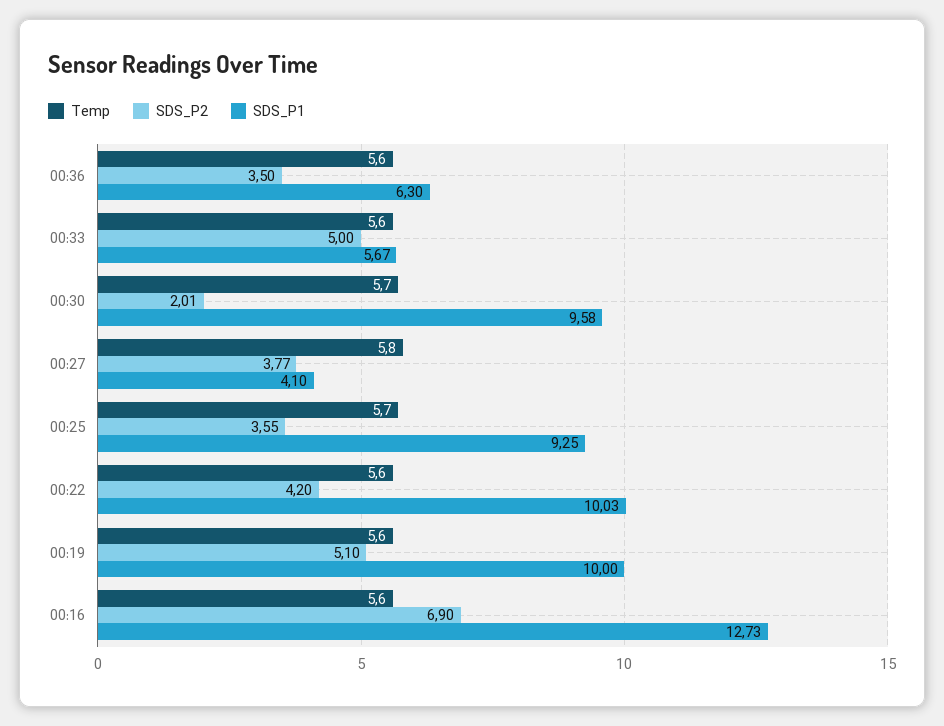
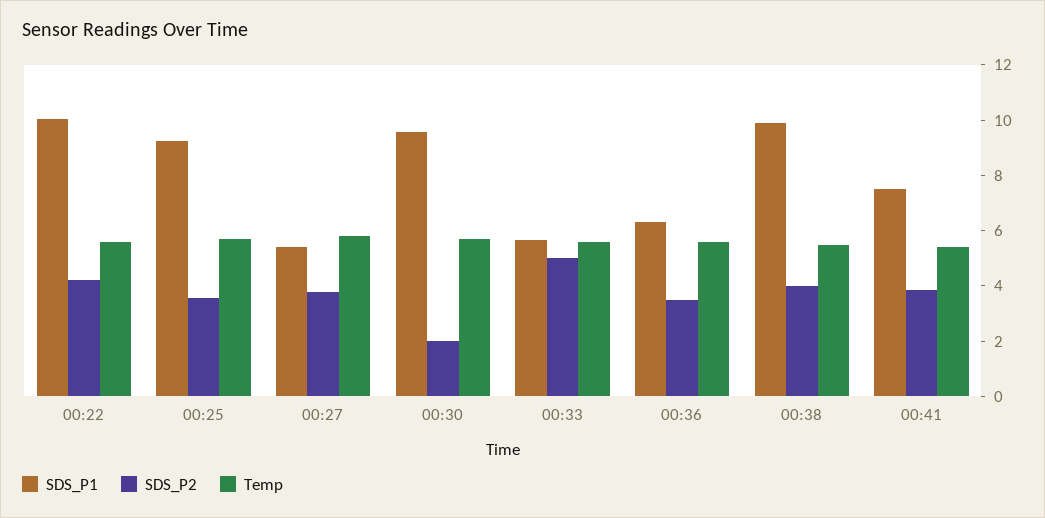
SDS_P1, 00:27: 4.1 -> 5.5
Temp, 00:19: 5.6 -> none
SDS_P2, 00:19: 5.1 -> none
SDS_P1, 00:19: 10 -> none
Temp, 00:16: 5.6 -> none
SDS_P2, 00:16: 6.9 -> none
SDS_P1, 00:16: 12.73 -> none
SDS_P1, 00:38: none -> 10
SDS_P2, 00:38: none -> 4
Temp, 00:38: none -> 5.5
SDS_P1, 00:41: none -> 7.5
SDS_P2, 00:41: none -> 4
Temp, 00:41: none -> 5.5

